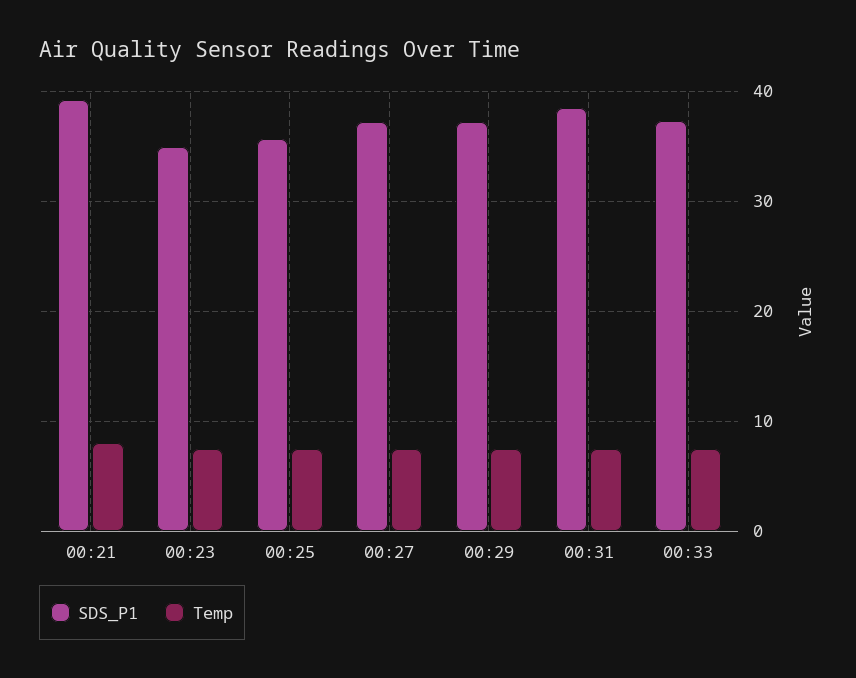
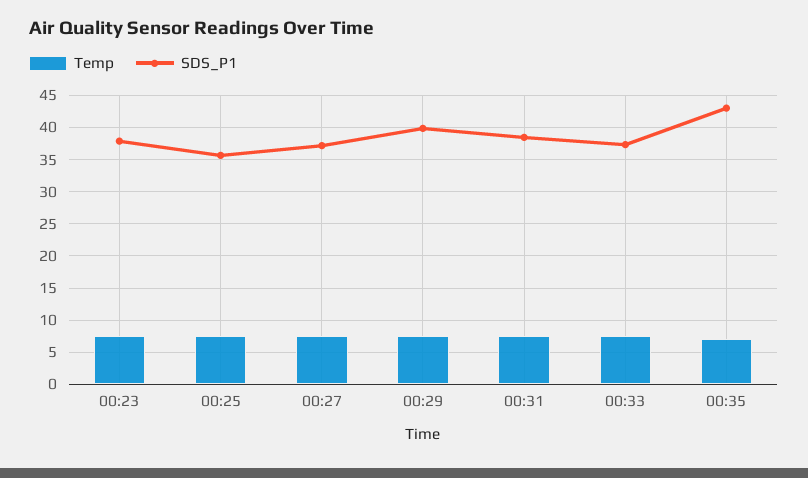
SDS_P1, 00:21: 39 -> none
Temp, 00:21: 8 -> none
SDS_P1, 00:23: 35 -> 38
SDS_P1, 00:29: 37 -> 40
Temp, 00:35: none -> 7
SDS_P1, 00:35: none -> 43

